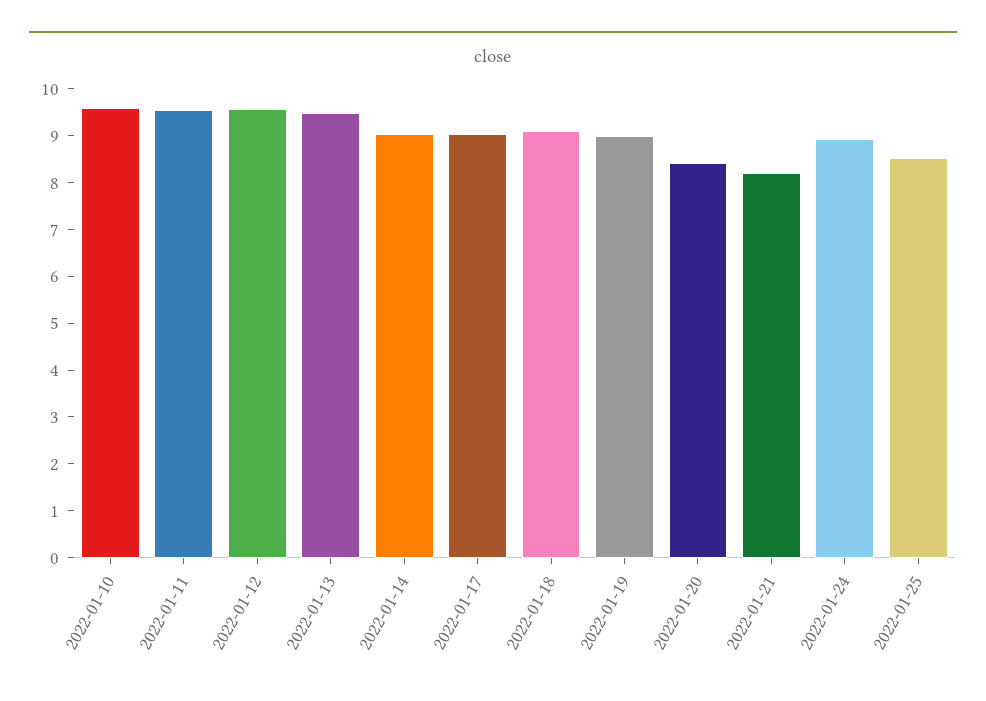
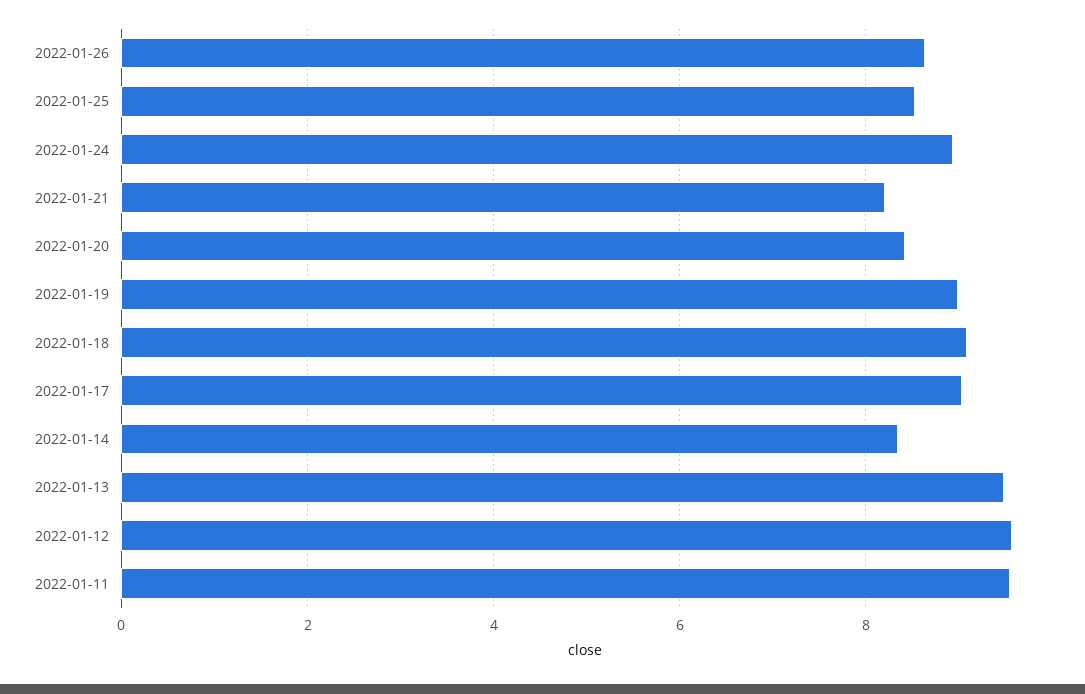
2022-01-10: 9.6 -> none
2022-01-14: 9 -> 8.4
2022-01-26: none -> 8.6

